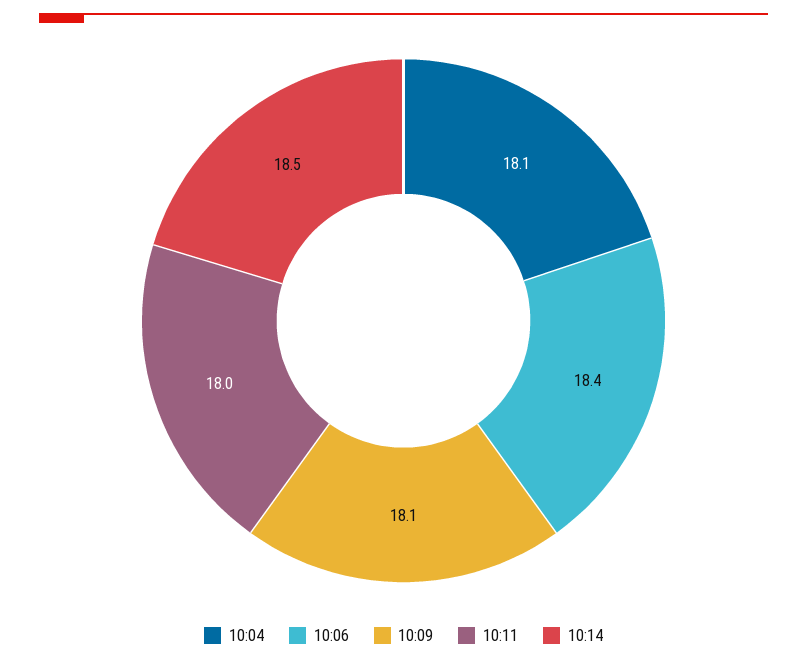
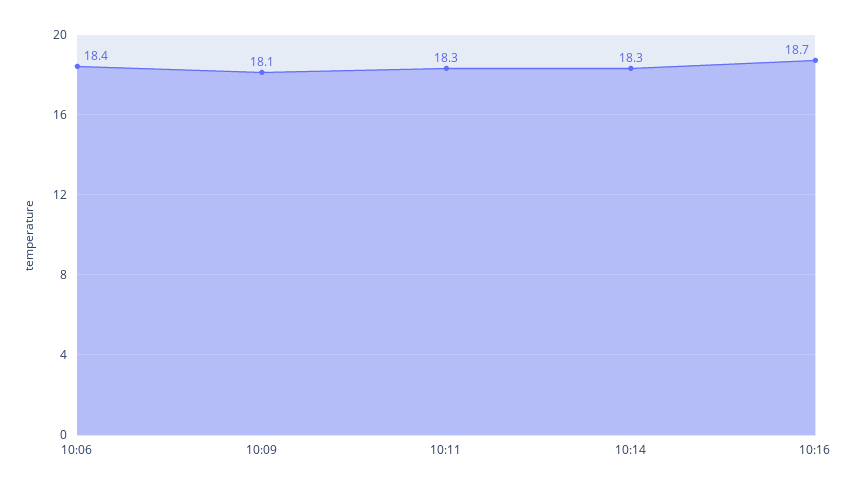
10:04: 18.1 -> none
10:11: 18 -> 18.3
10:14: 18.5 -> 18.3
10:16: none -> 18.7

